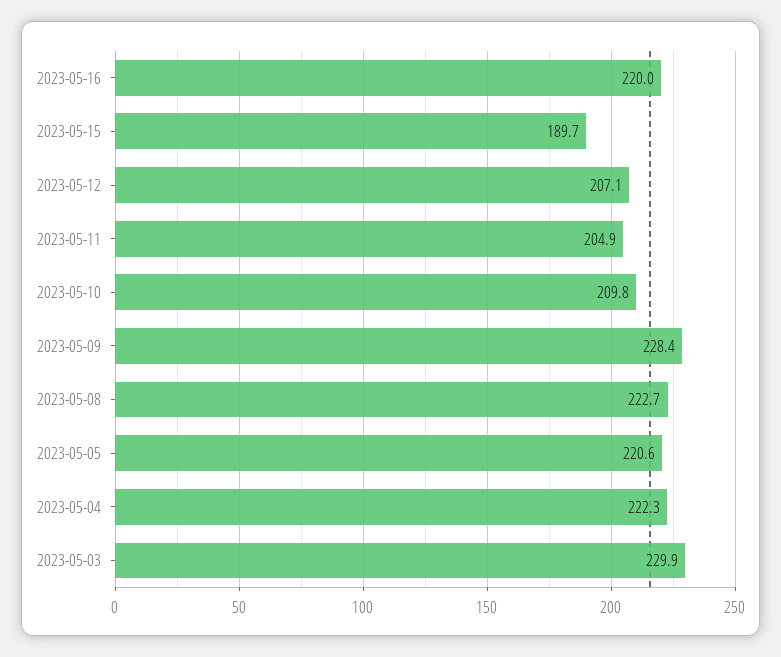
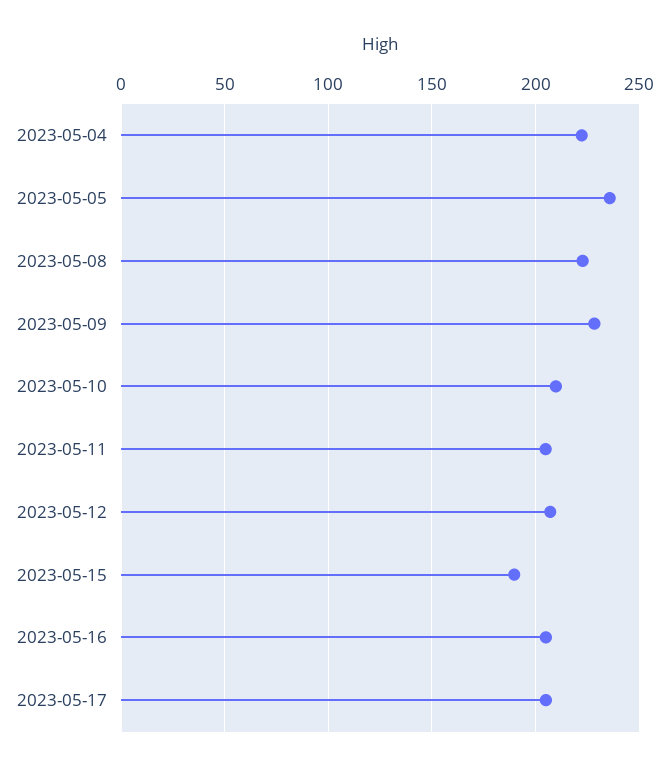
2023-05-16: 220 -> 205
2023-05-05: 220.6 -> 235
2023-05-03: 229.9 -> none
2023-05-17: none -> 205

